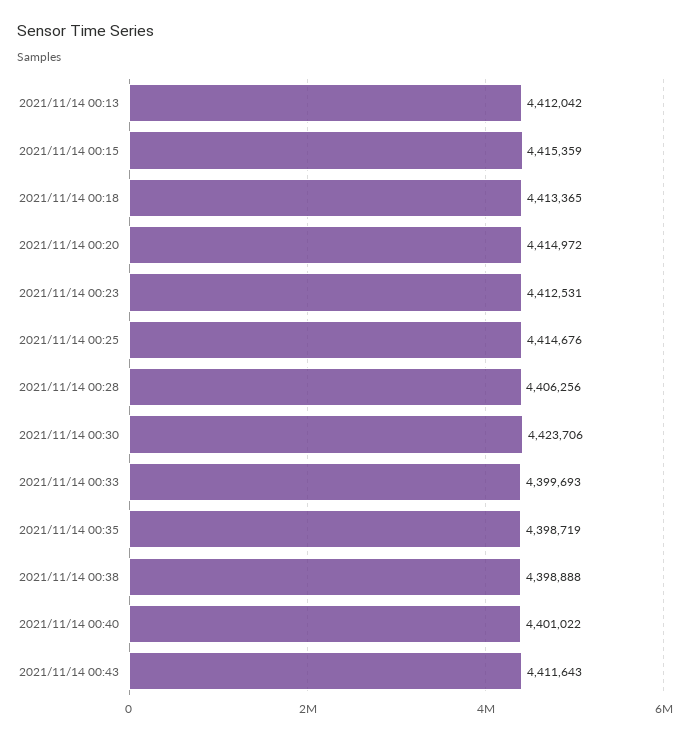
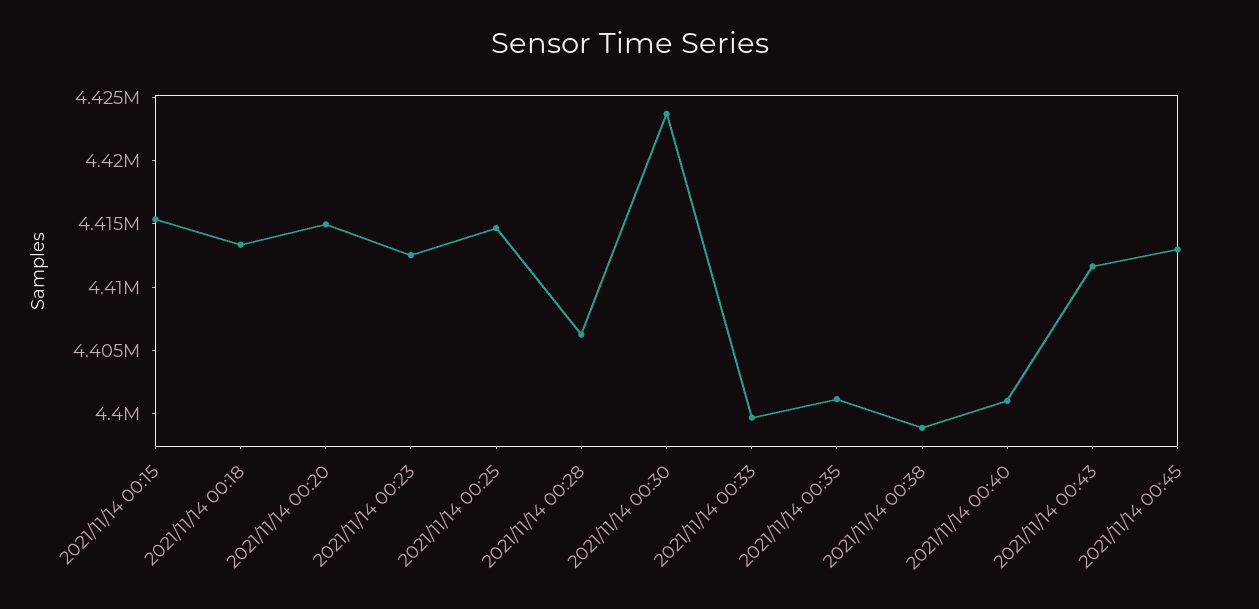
2021/11/14 00:13: 4412042 -> none
2021/11/14 00:35: 4398719 -> 4401000
2021/11/14 00:45: none -> 4413000

